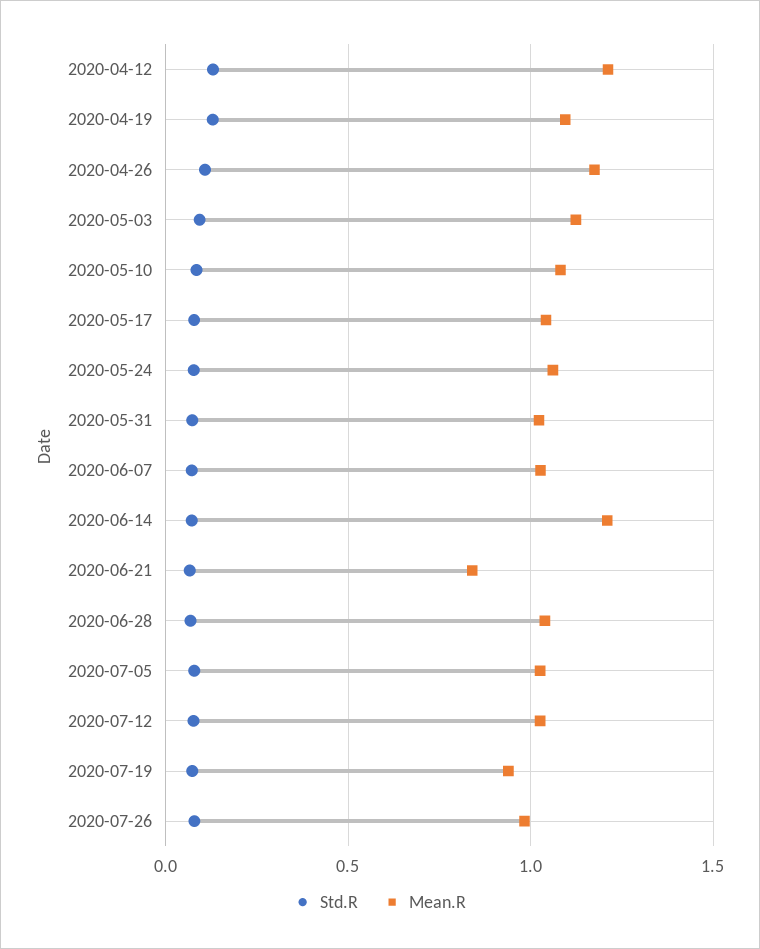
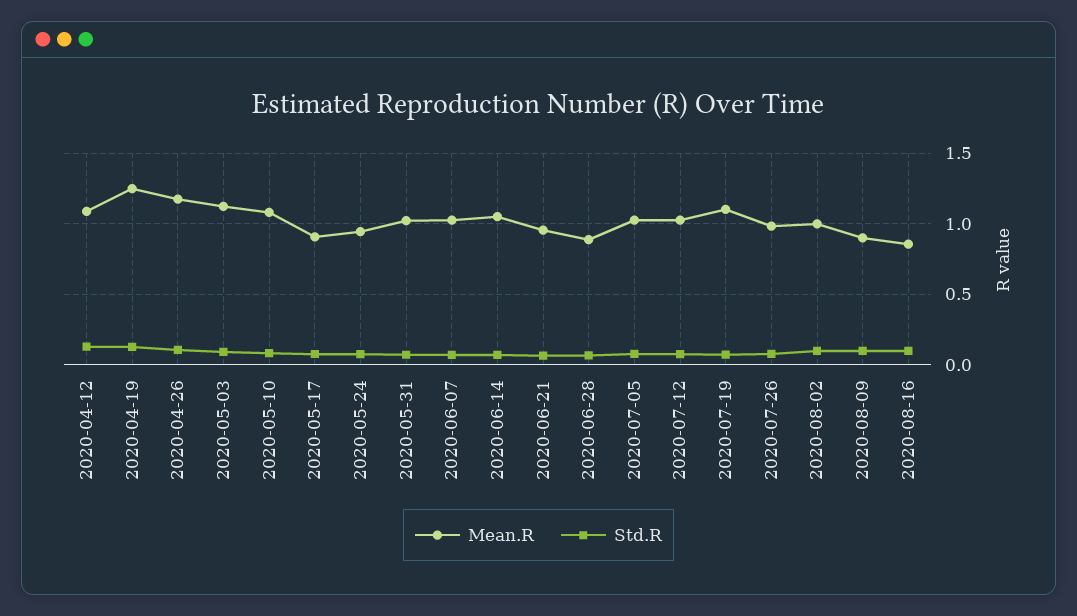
Mean.R, 2020-04-12: 1.2 -> 1.1
Mean.R, 2020-04-19: 1.1 -> 1.25
Mean.R, 2020-05-17: 1.05 -> 0.9
Mean.R, 2020-05-24: 1.05 -> 0.95
Mean.R, 2020-06-14: 1.2 -> 1.05
Mean.R, 2020-06-21: 0.85 -> 0.95
Mean.R, 2020-06-28: 1.05 -> 0.9
Mean.R, 2020-07-19: 0.95 -> 1.1
Mean.R, 2020-08-02: none -> 1
Std.R, 2020-08-02: none -> 0.1
Mean.R, 2020-08-09: none -> 0.9
Std.R, 2020-08-09: none -> 0.1
Mean.R, 2020-08-16: none -> 0.85
Std.R, 2020-08-16: none -> 0.1

